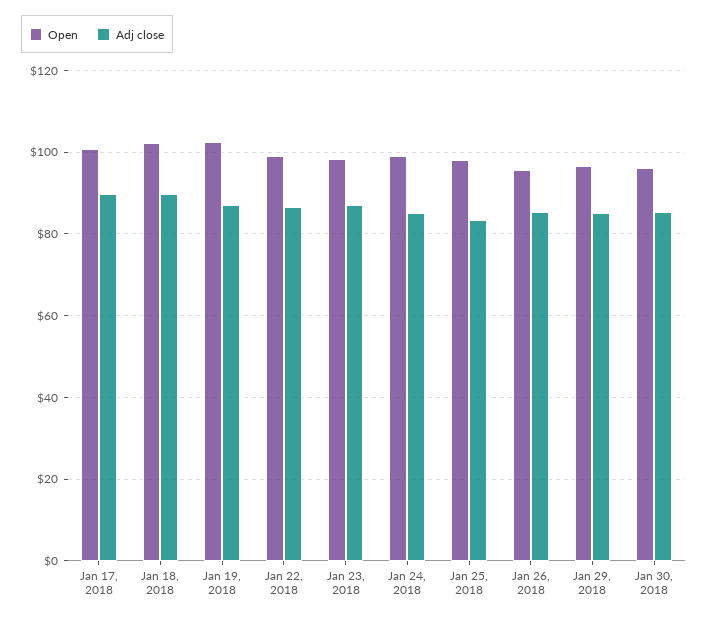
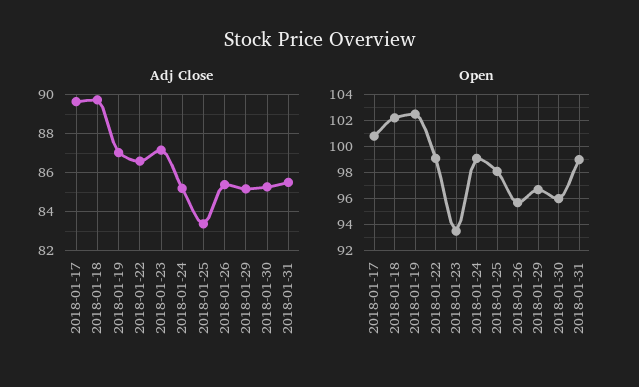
Open, Jan 23, 2018: 98 -> 93.5
Adj close, 2018-01-31: none -> 85.5
Open, 2018-01-31: none -> 99

